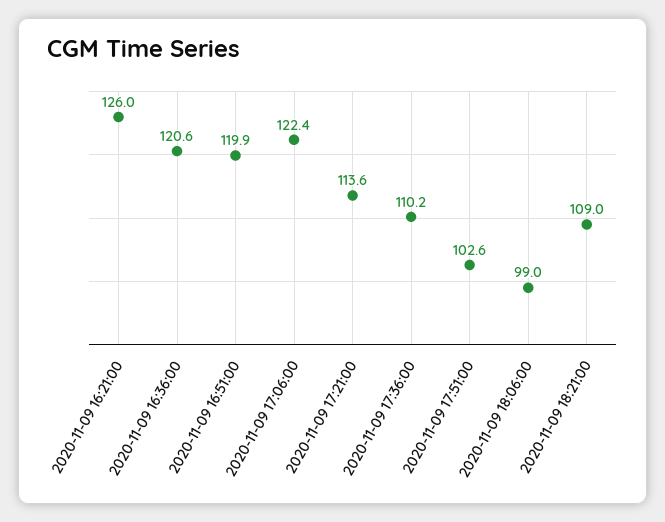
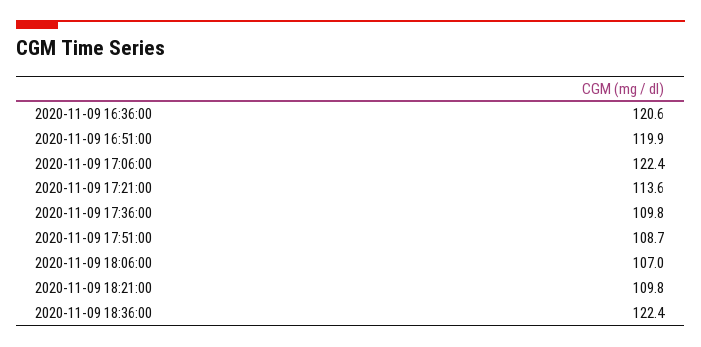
2020-11-09 16:21:00: 126 -> none
2020-11-09 17:36:00: 110.2 -> 109.8
2020-11-09 17:51:00: 102.6 -> 108.7
2020-11-09 18:06:00: 99 -> 107
2020-11-09 18:21:00: 109 -> 109.8
2020-11-09 18:36:00: none -> 122.4

